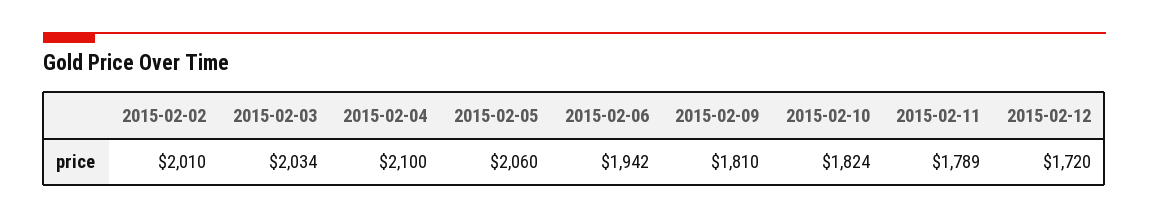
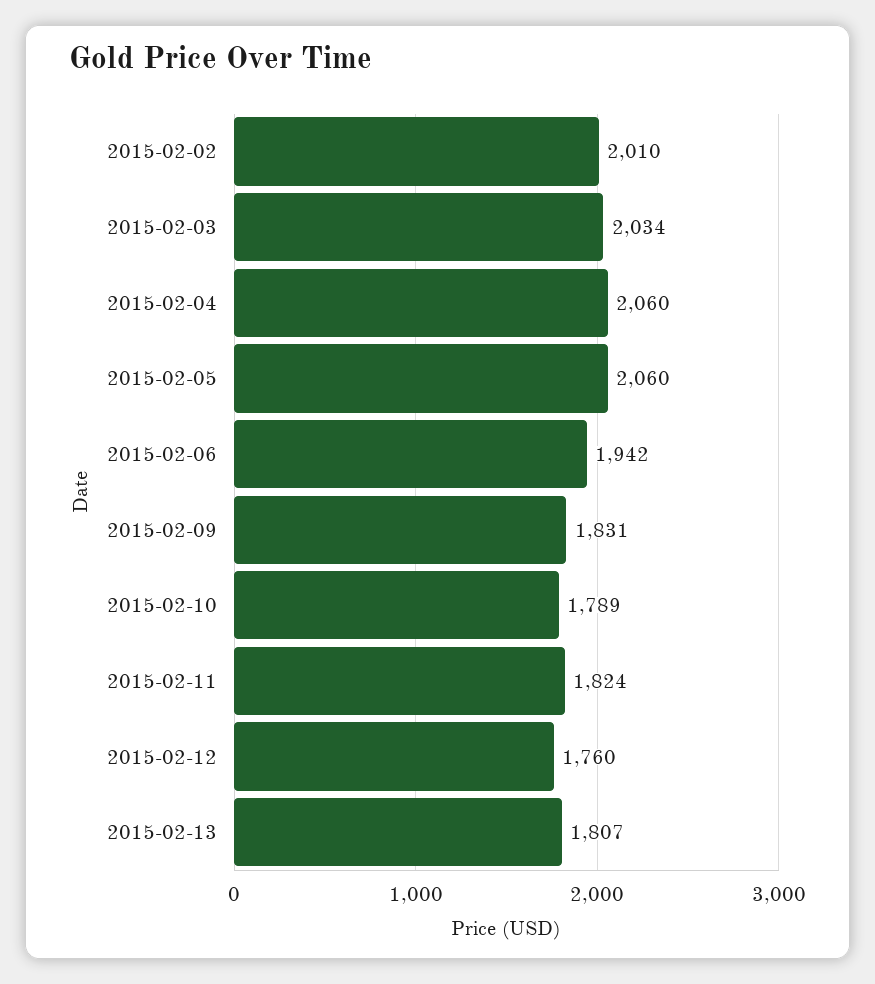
2015-02-04: 2100 -> 2060
2015-02-09: 1810 -> 1831
2015-02-10: 1824 -> 1789
2015-02-11: 1789 -> 1824
2015-02-12: 1720 -> 1760
2015-02-13: none -> 1807

